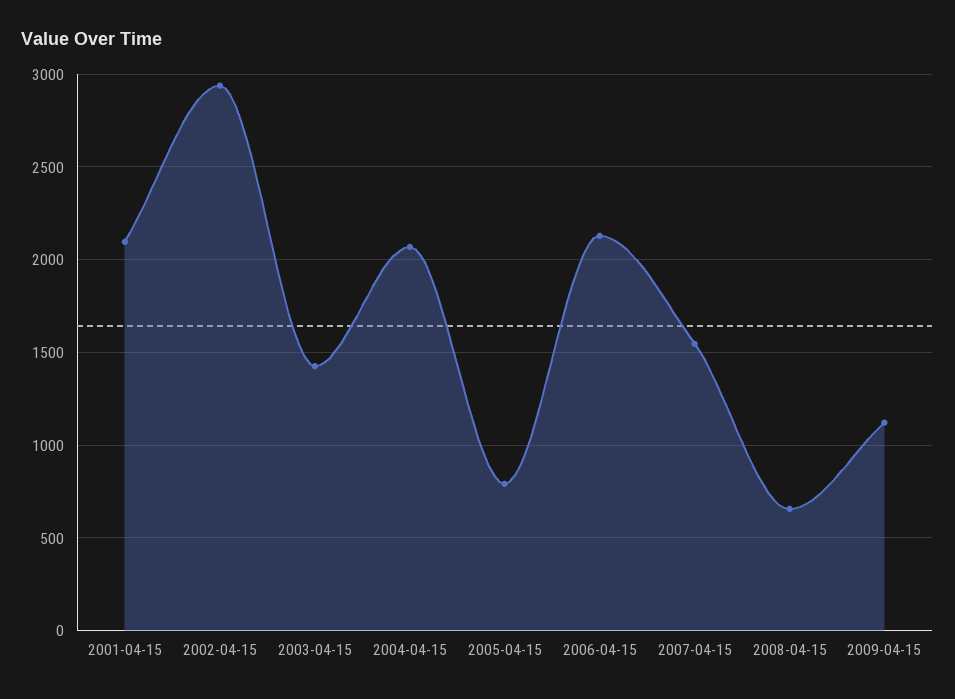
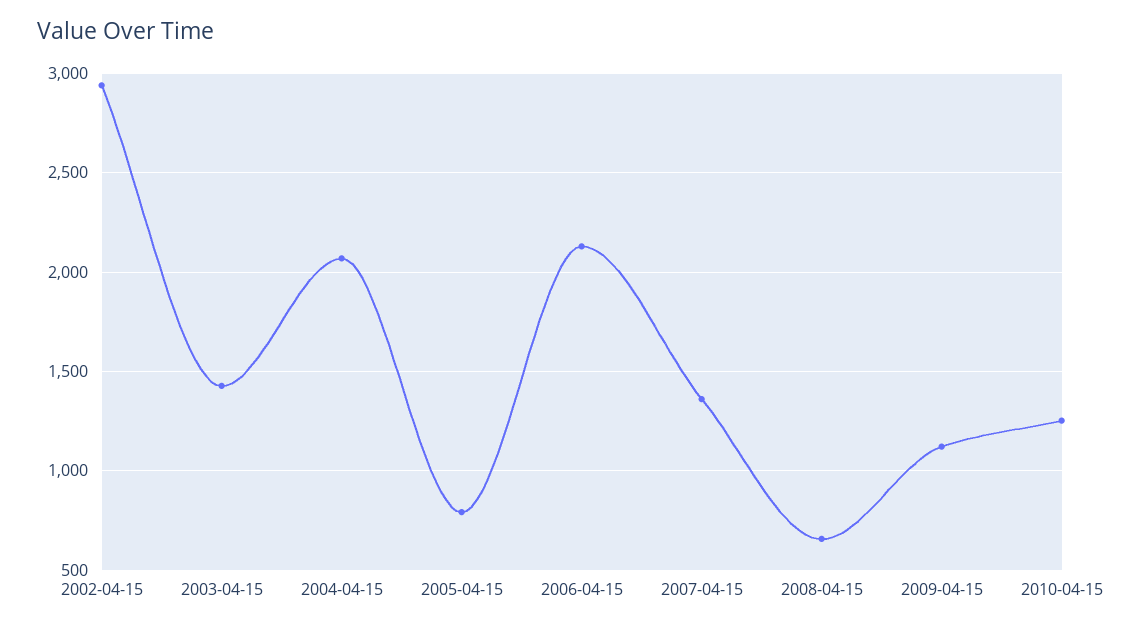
2001-04-15: 2100 -> none
2007-04-15: 1550 -> 1350
2010-04-15: none -> 1250

